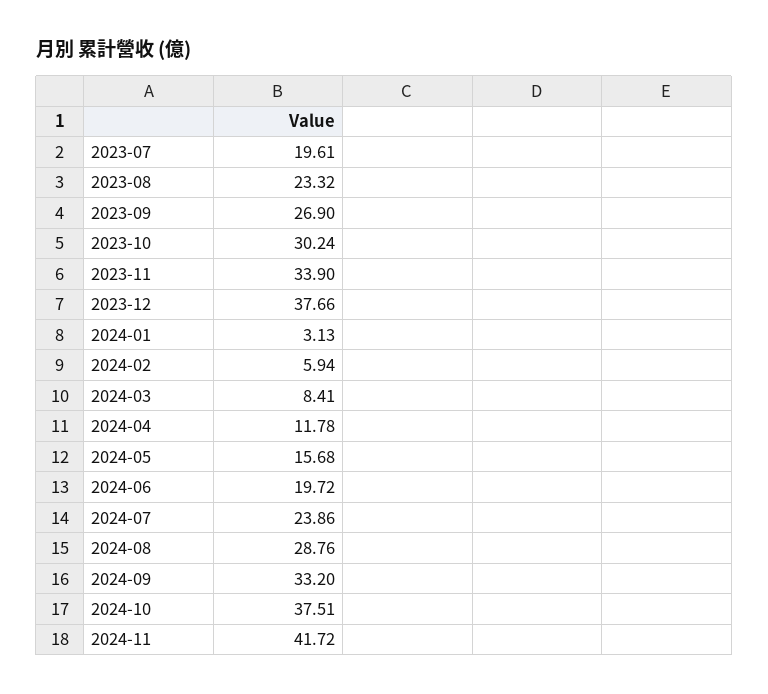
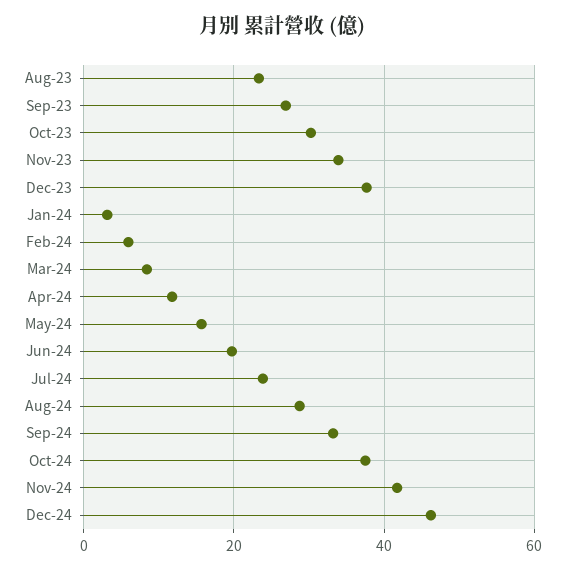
2023-07: 19.61 -> none
Dec-24: none -> 46

